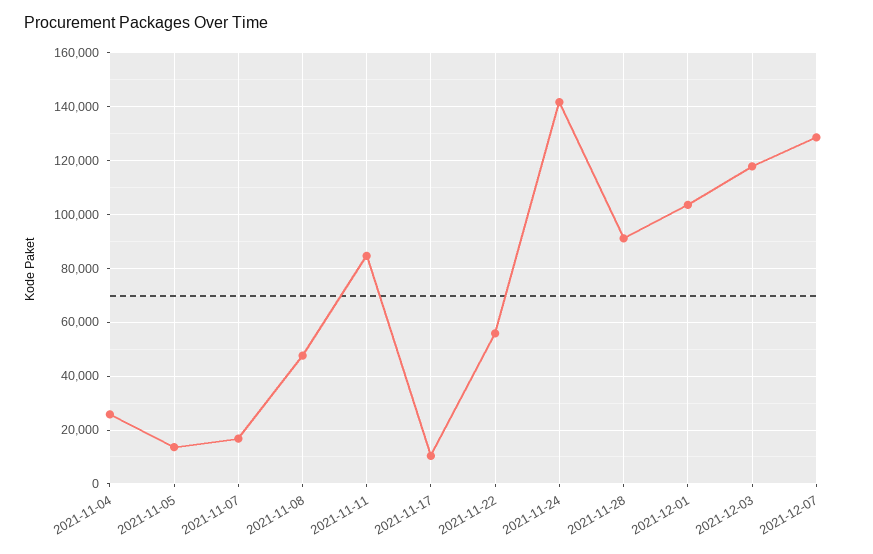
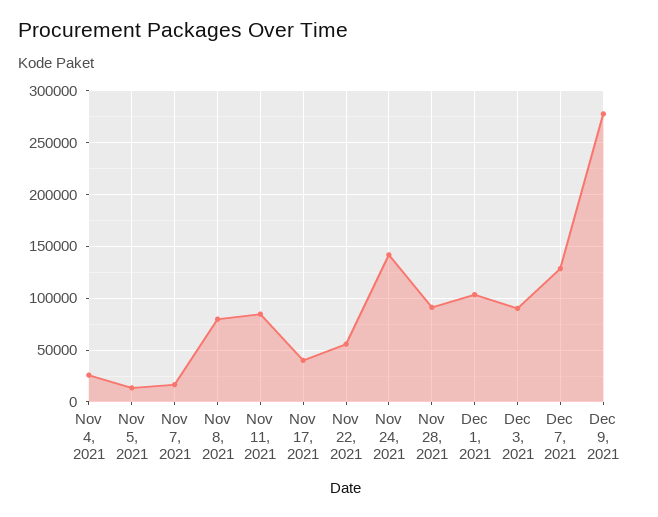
2021-11-08: 47500 -> 80000
2021-11-17: 10000 -> 40000
2021-12-03: 117500 -> 90000
Dec 9, 2021: none -> 280000

